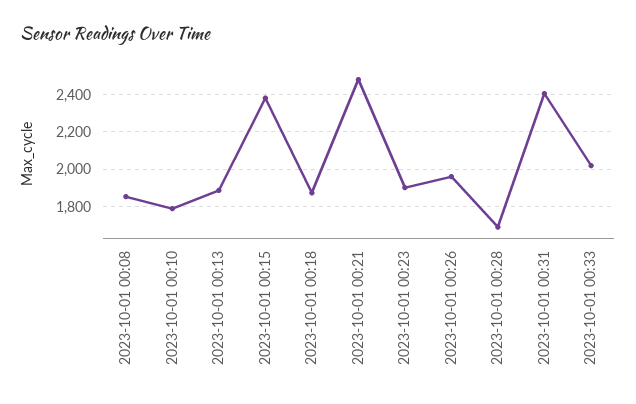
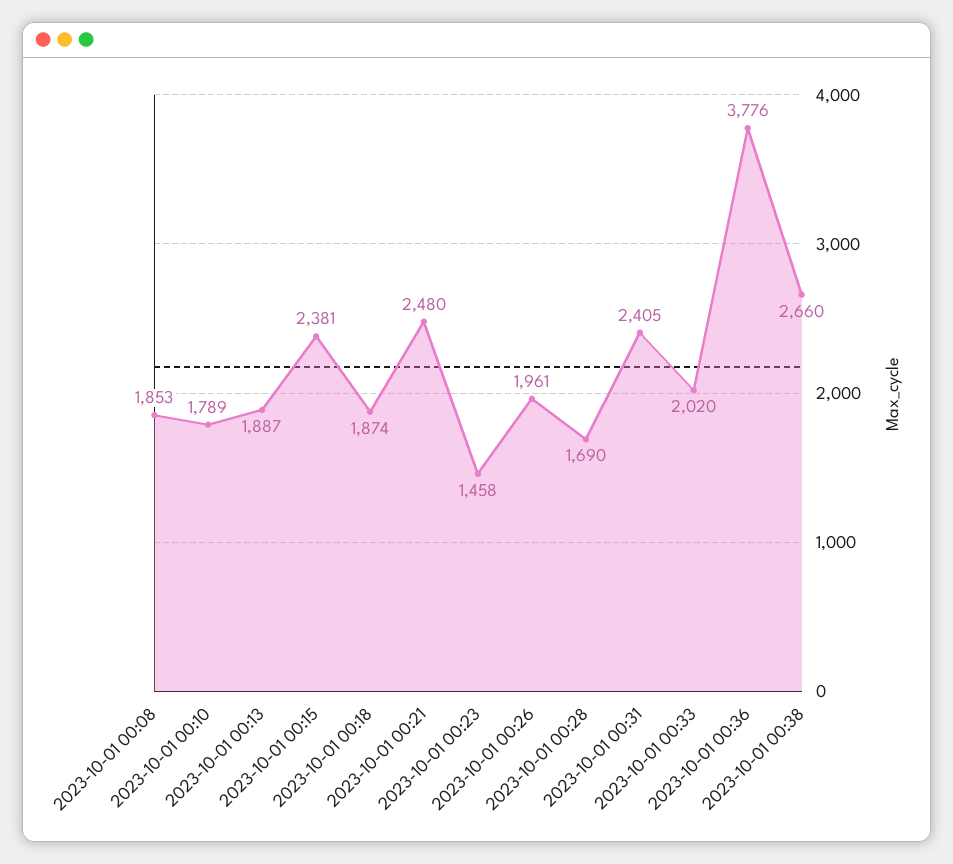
2023-10-01 00:23: 1900 -> 1458
2023-10-01 00:36: none -> 3776
2023-10-01 00:38: none -> 2660

